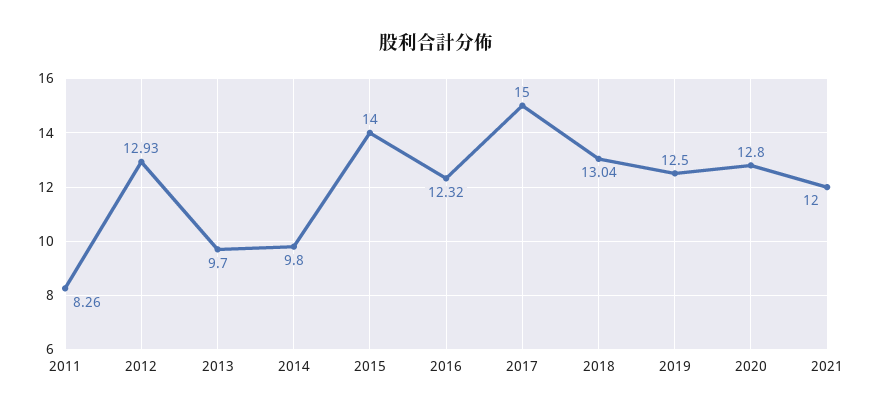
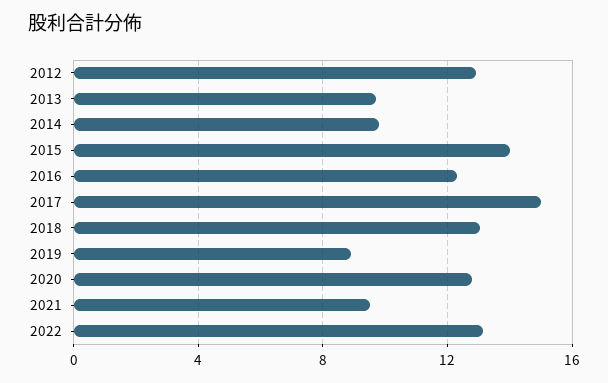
2011: 8.26 -> none
2019: 12.5 -> 9
2021: 12 -> 9.5
2022: none -> 13

